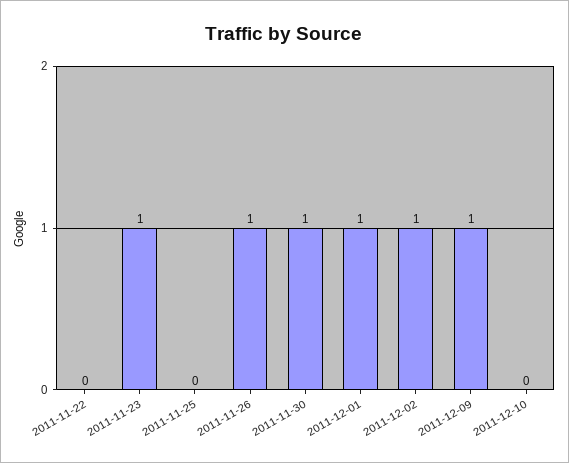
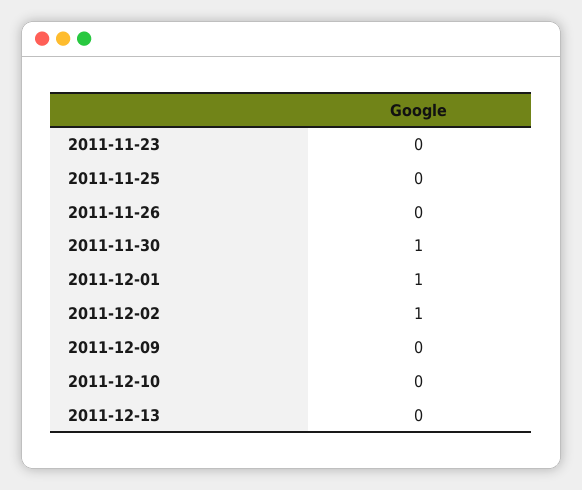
2011-11-22: 0 -> none
2011-11-23: 1 -> 0
2011-11-26: 1 -> 0
2011-12-09: 1 -> 0
2011-12-13: none -> 0

